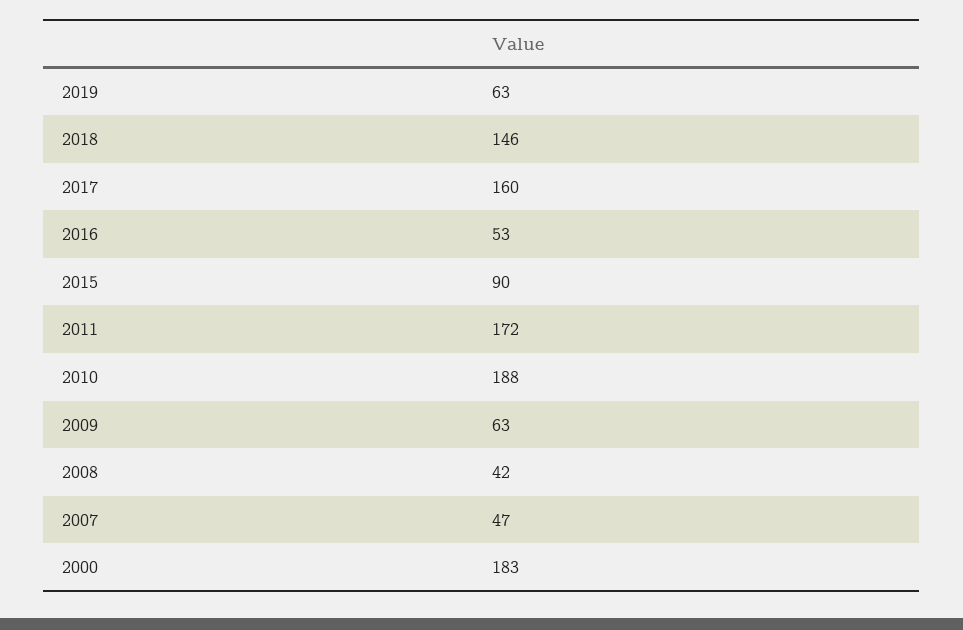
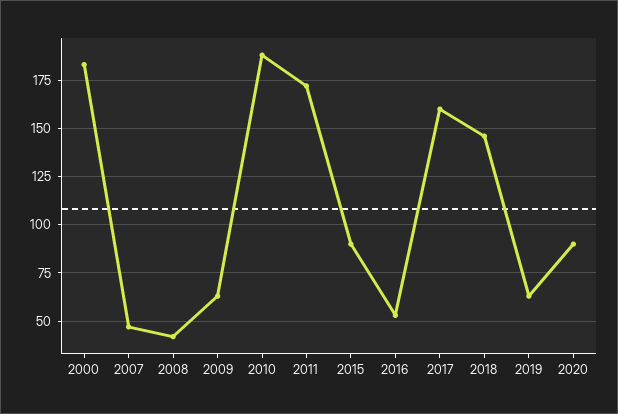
2020: none -> 90

